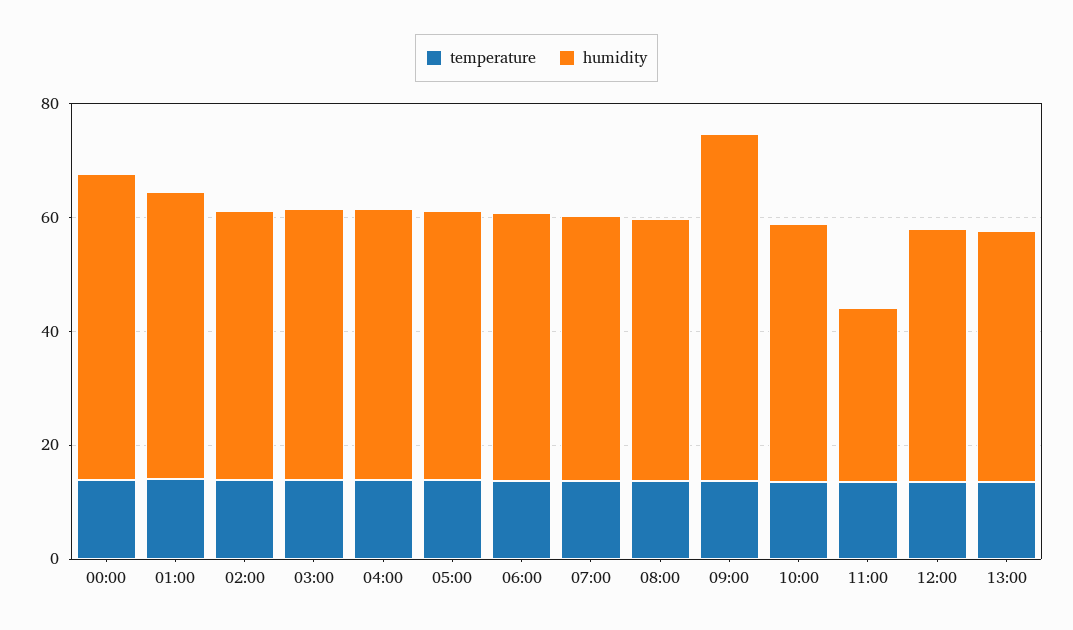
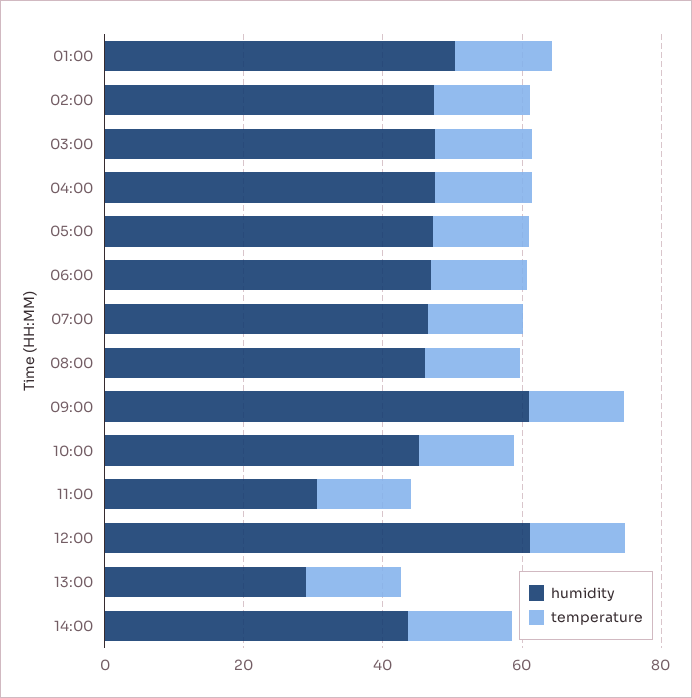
temperature, 00:00: 15 -> none
humidity, 00:00: 55 -> none
humidity, 12:00: 45 -> 60
humidity, 13:00: 45 -> 30
humidity, 14:00: none -> 45
temperature, 14:00: none -> 15

